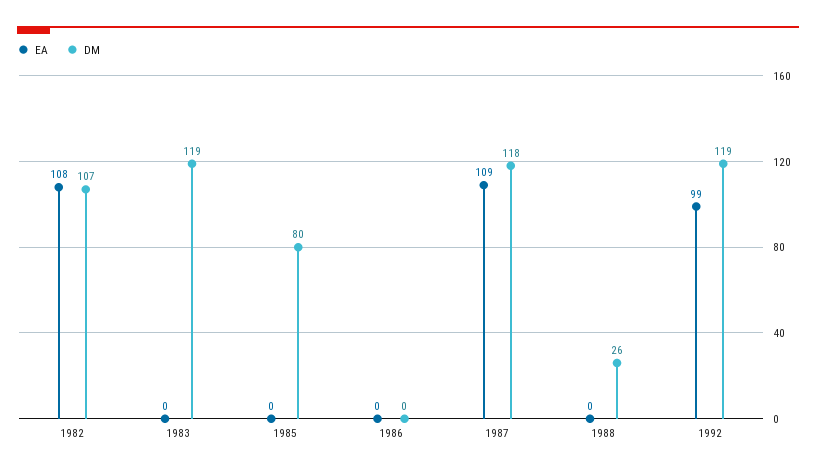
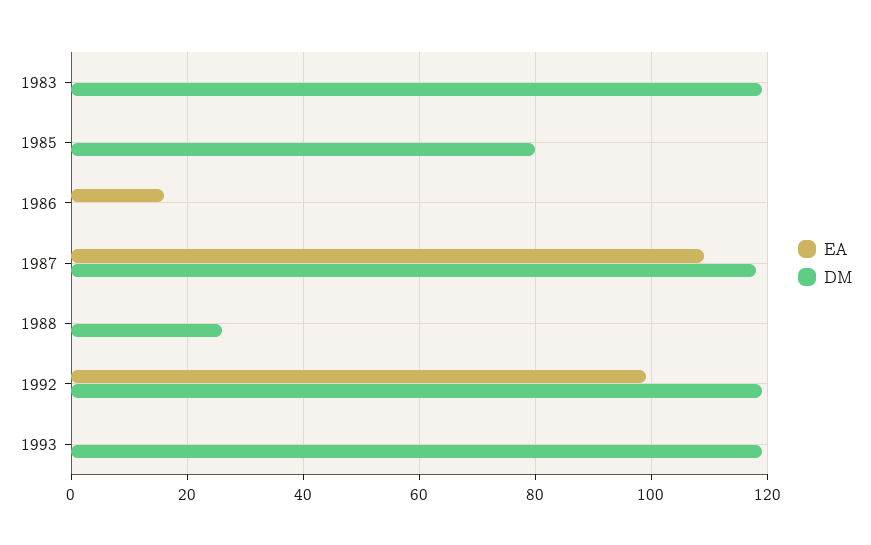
EA, 1982: 108 -> none
DM, 1982: 107 -> none
EA, 1986: 0 -> 15
EA, 1993: none -> 0
DM, 1993: none -> 120

